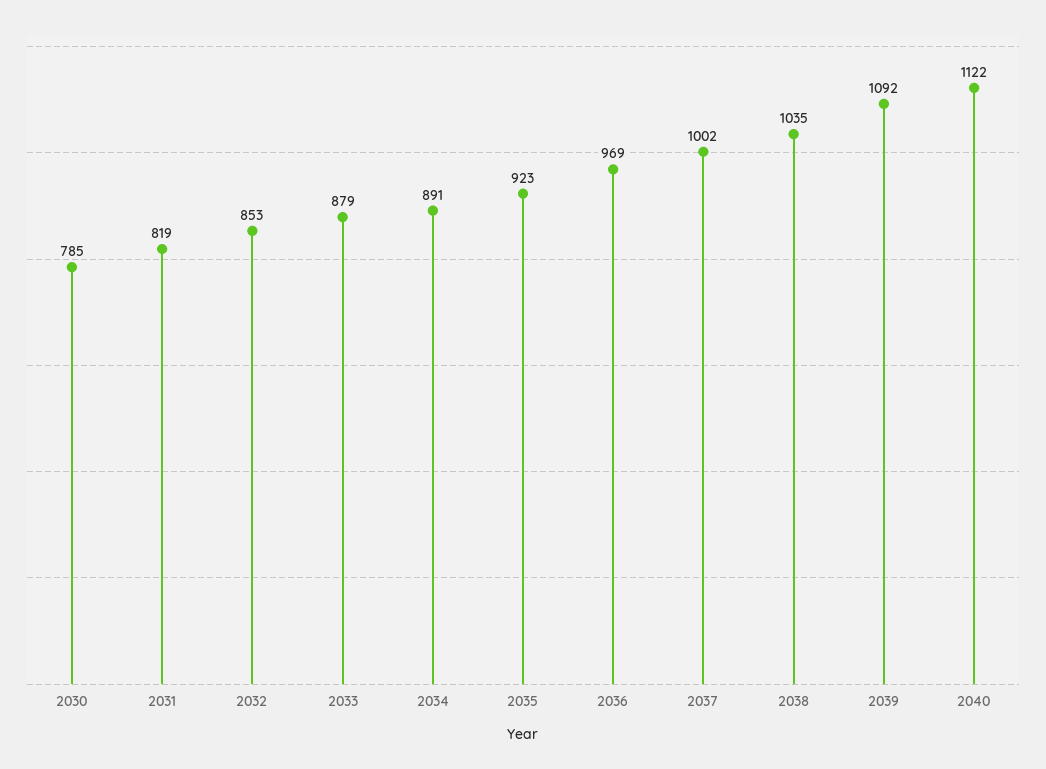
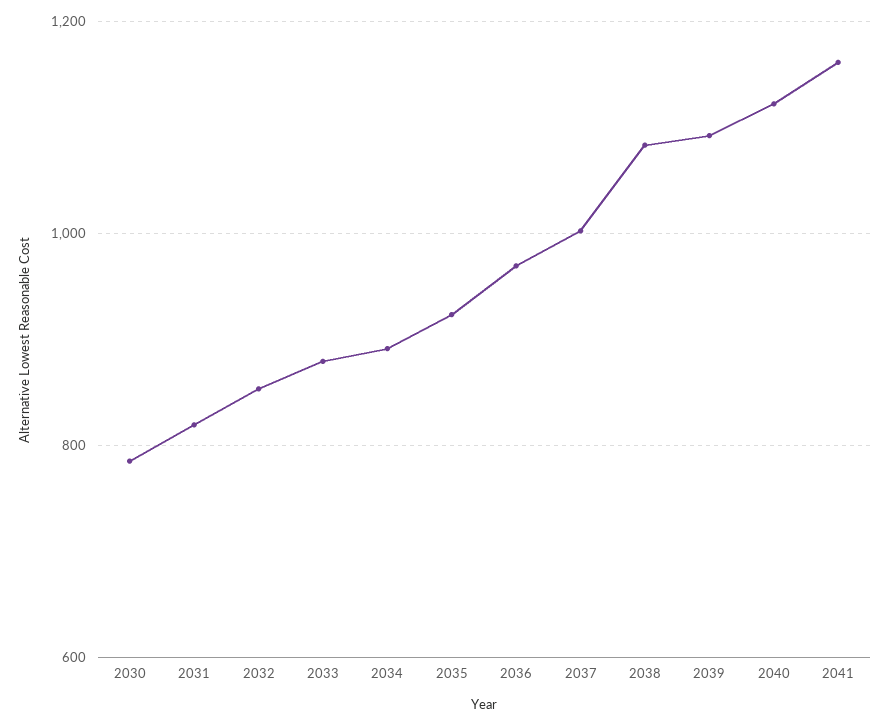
2038: 1035 -> 1080
2041: none -> 1160

